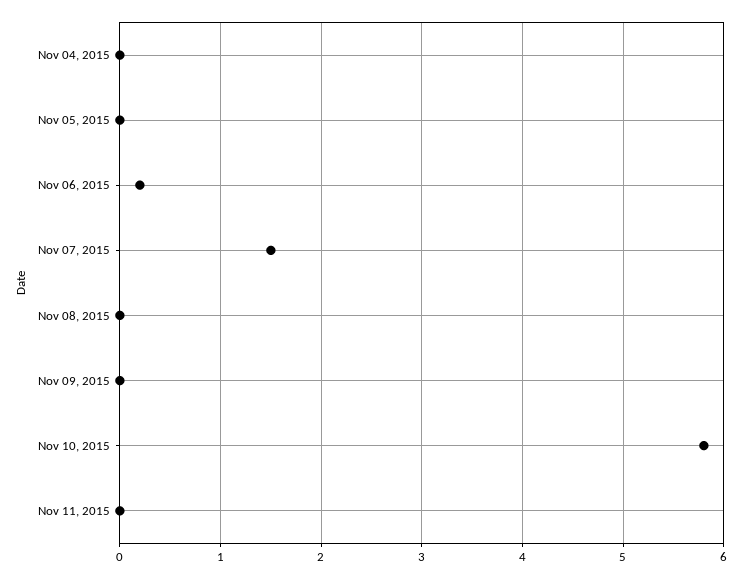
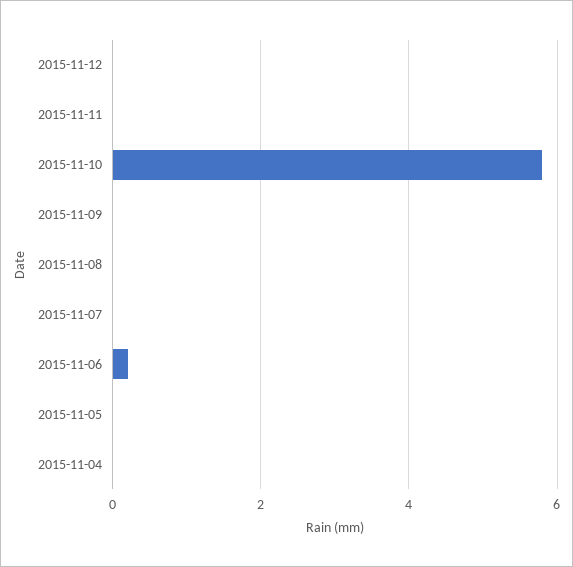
Nov 07, 2015: 1.5 -> 0
2015-11-12: none -> 0

